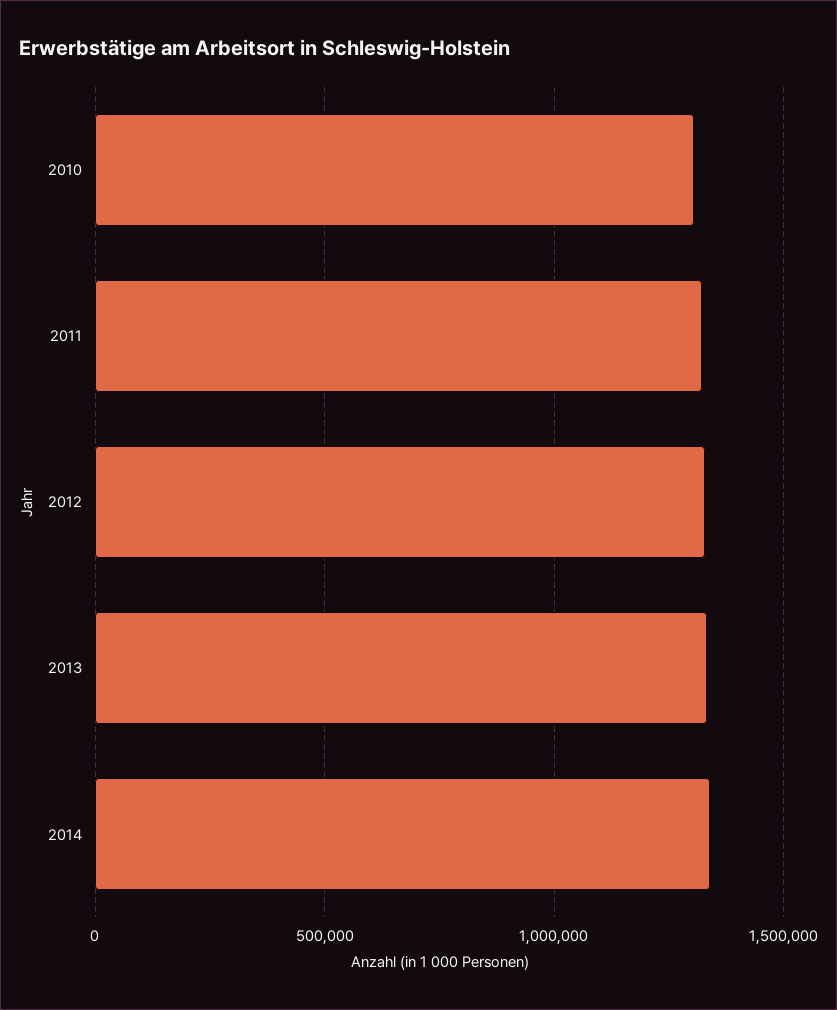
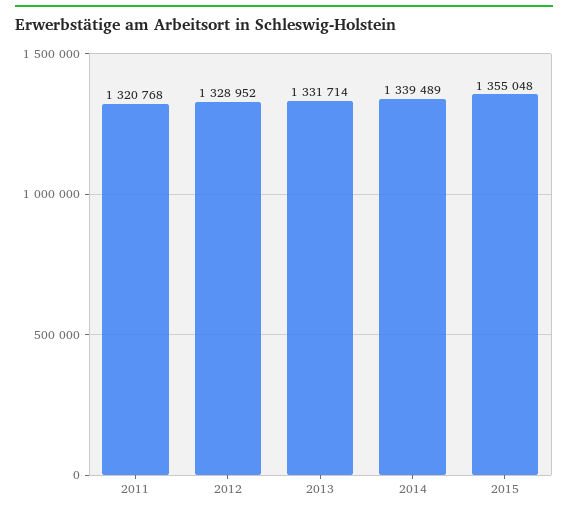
2010: 1300000 -> none
2015: none -> 1355048

